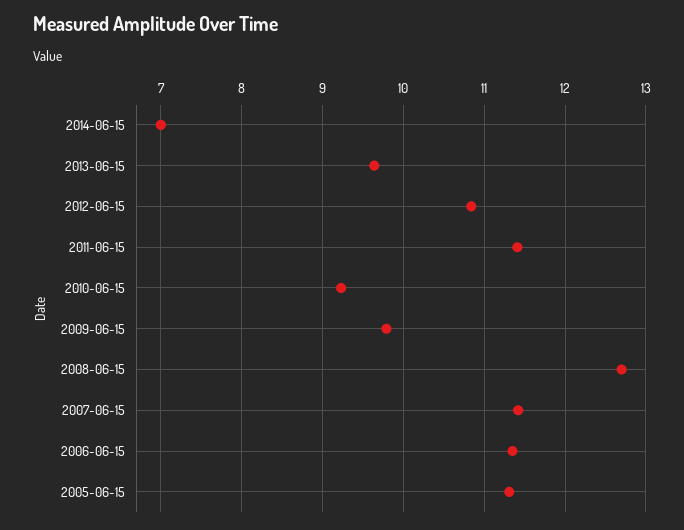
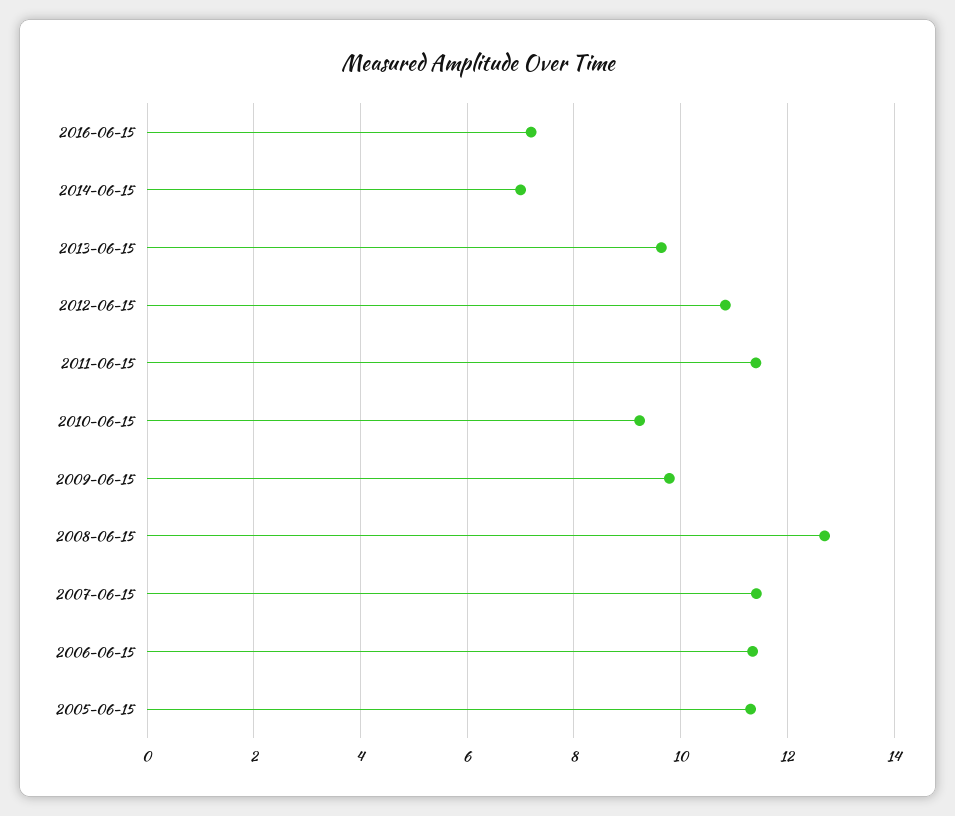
2016-06-15: none -> 7.2

